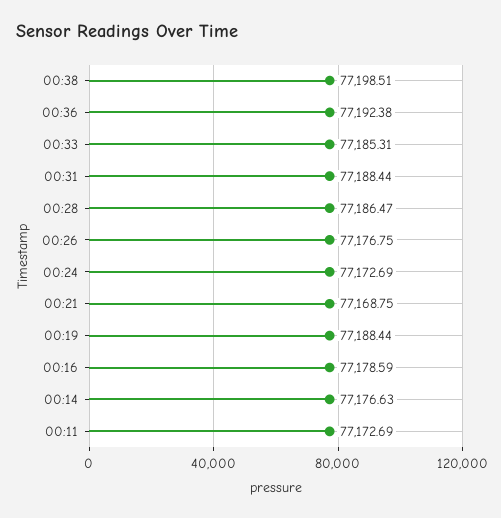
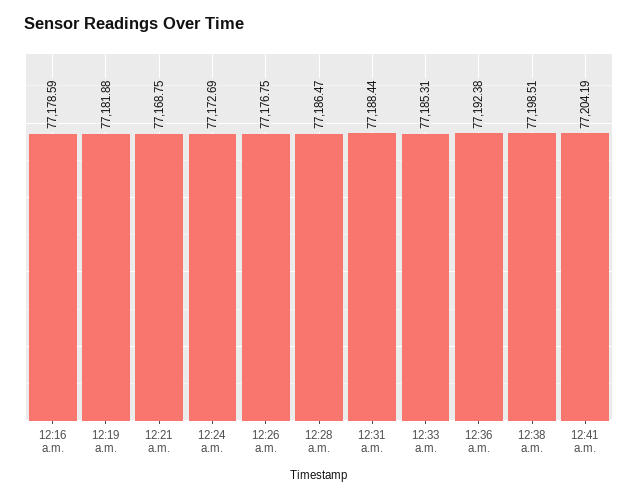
00:19: 77188.44 -> 77181.88
00:14: 77176.63 -> none
00:11: 77172.69 -> none
12:41 a.m.: none -> 77204.19

